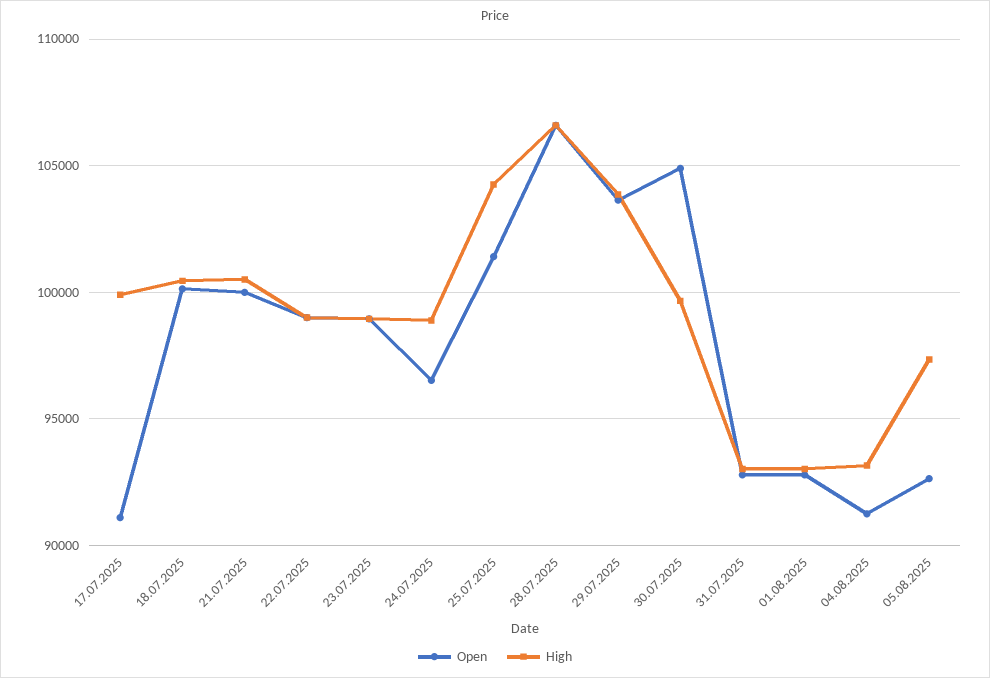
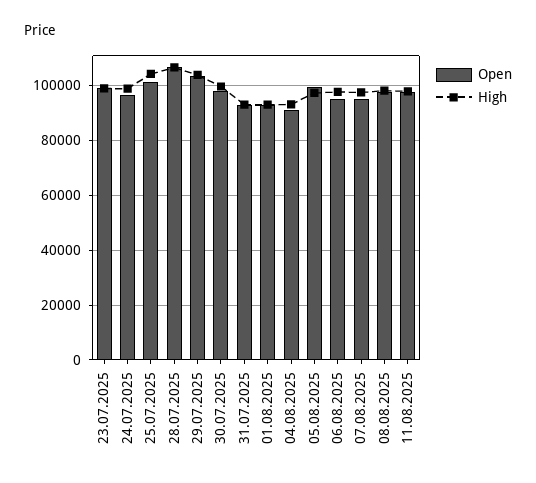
Open, 17.07.2025: 91000 -> none
High, 17.07.2025: 100000 -> none
Open, 18.07.2025: 100000 -> none
High, 18.07.2025: 100500 -> none
Open, 21.07.2025: 100000 -> none
High, 21.07.2025: 100500 -> none
Open, 22.07.2025: 99000 -> none
High, 22.07.2025: 99000 -> none
Open, 30.07.2025: 105000 -> 97500
Open, 05.08.2025: 92500 -> 100000
Open, 06.08.2025: none -> 95000
High, 06.08.2025: none -> 97500
Open, 07.08.2025: none -> 95000
High, 07.08.2025: none -> 97500
Open, 08.08.2025: none -> 97500
High, 08.08.2025: none -> 97500
Open, 11.08.2025: none -> 97500
High, 11.08.2025: none -> 97500

